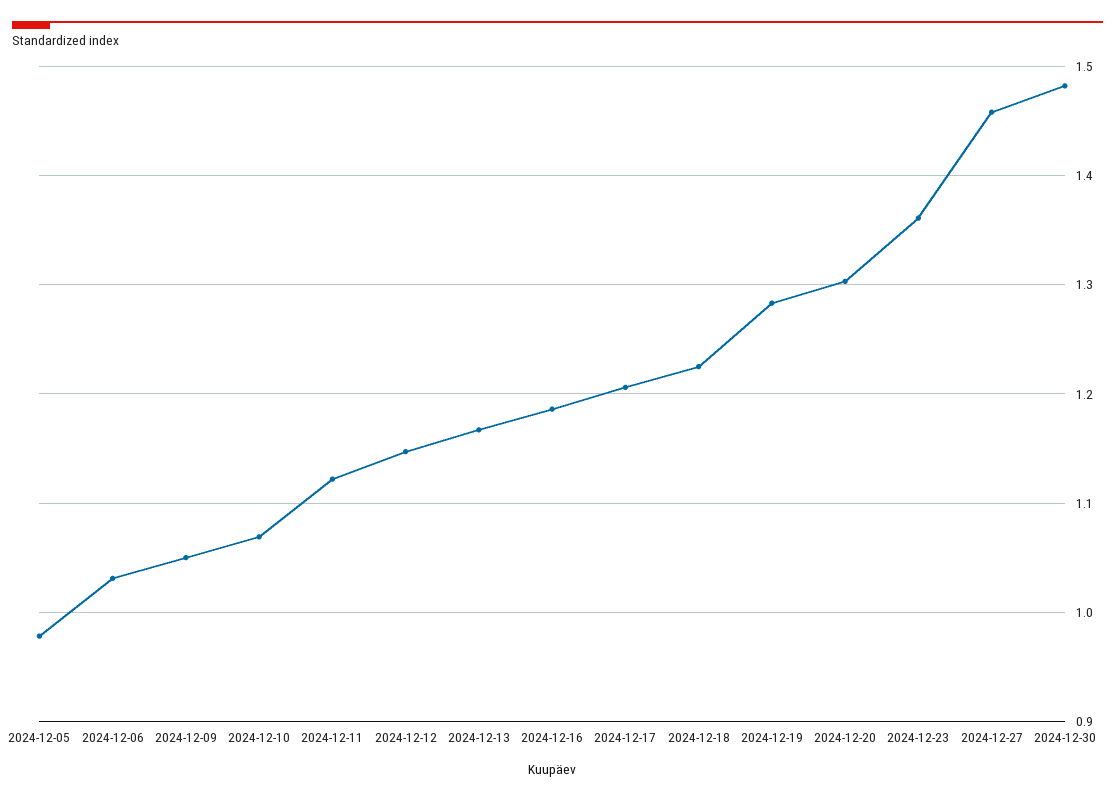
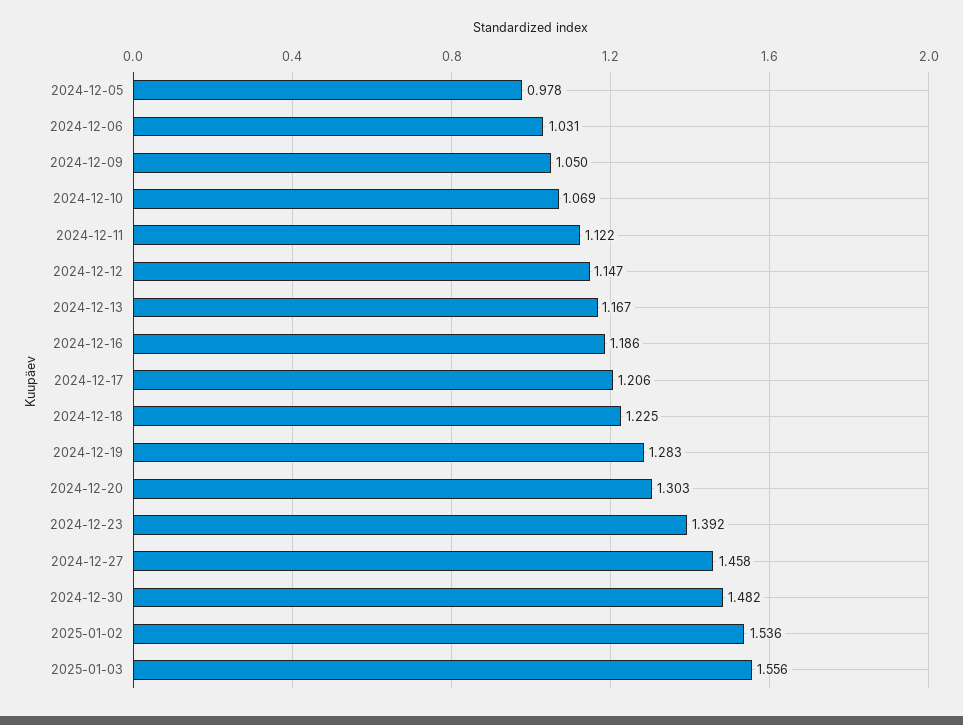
2024-12-23: 1.36 -> 1.392
2025-01-02: none -> 1.536
2025-01-03: none -> 1.556

